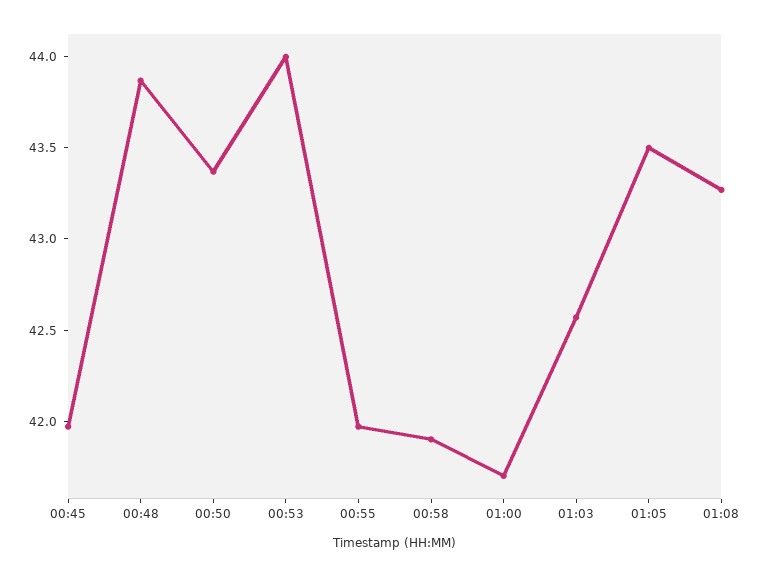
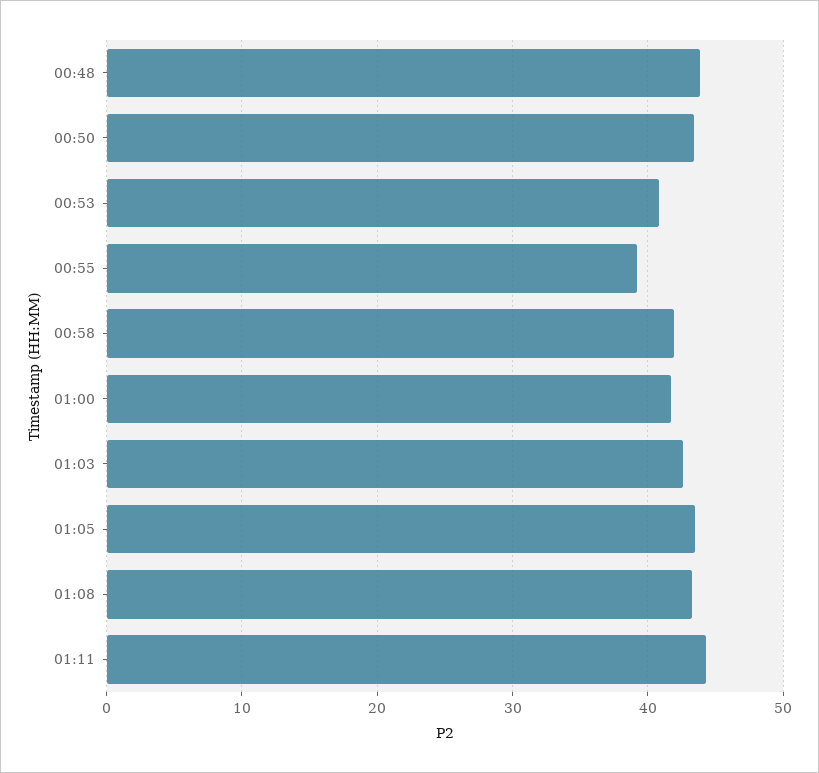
00:45: 42 -> none
00:53: 44 -> 41
00:55: 42 -> 39
01:11: none -> 44

